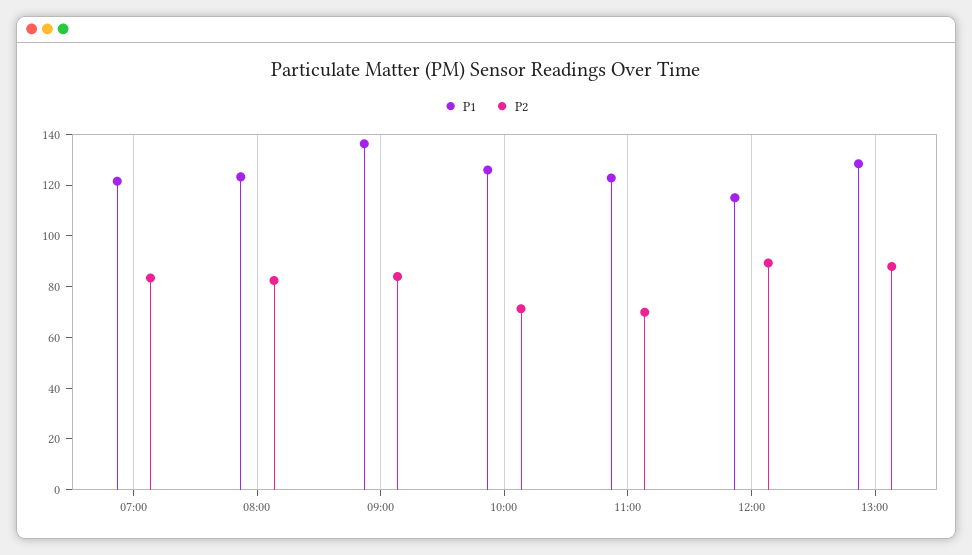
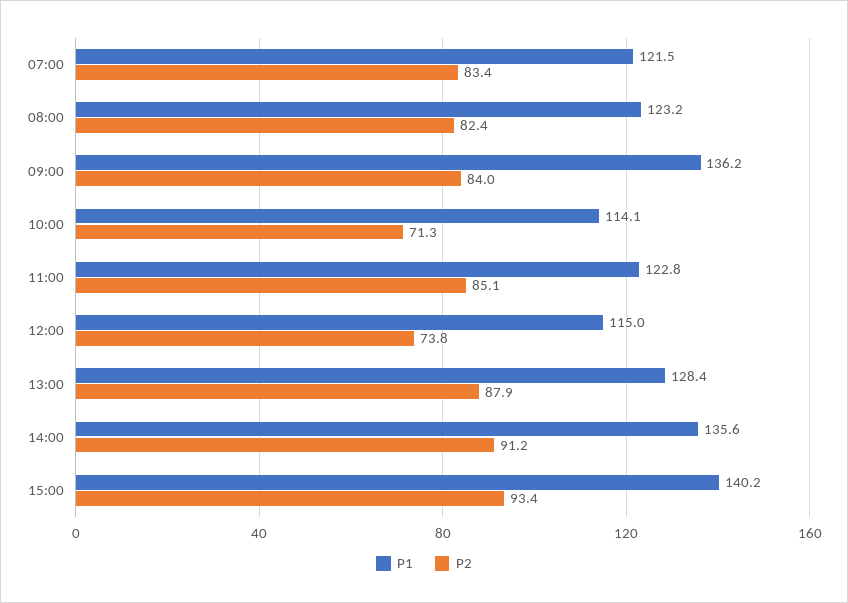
P1, 10:00: 125 -> 114.1
P2, 11:00: 70 -> 85.1
P2, 12:00: 90 -> 73.8
P1, 14:00: none -> 135.6
P2, 14:00: none -> 91.2
P1, 15:00: none -> 140.2
P2, 15:00: none -> 93.4

